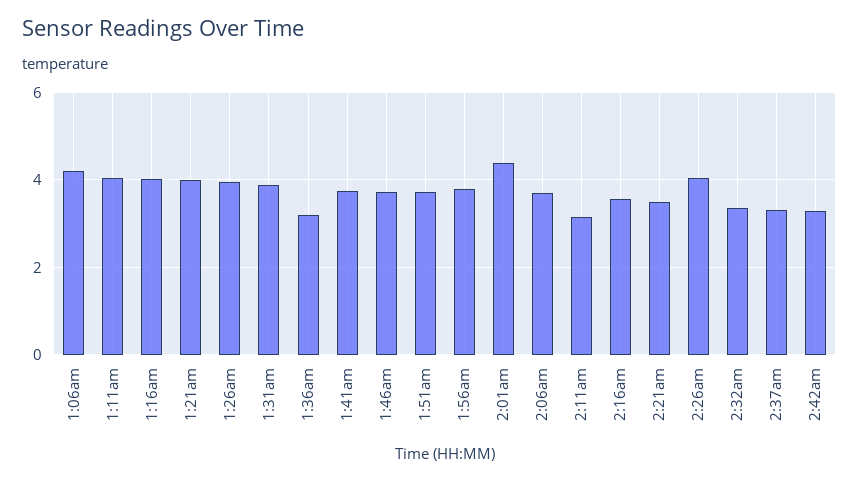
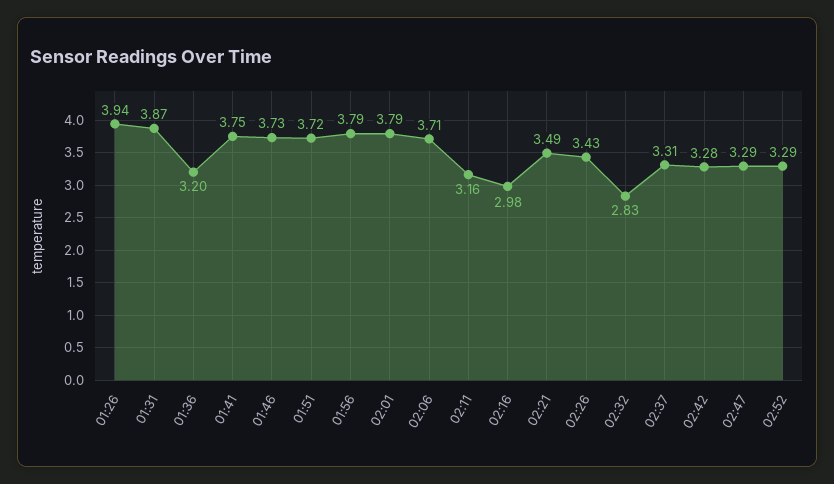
1:06am: 4.2 -> none
1:11am: 4 -> none
1:16am: 4 -> none
1:21am: 4 -> none
2:01am: 4.4 -> 3.79
2:16am: 3.6 -> 2.98
2:26am: 4 -> 3.43
2:32am: 3.4 -> 2.83
02:47: none -> 3.29
02:52: none -> 3.29

